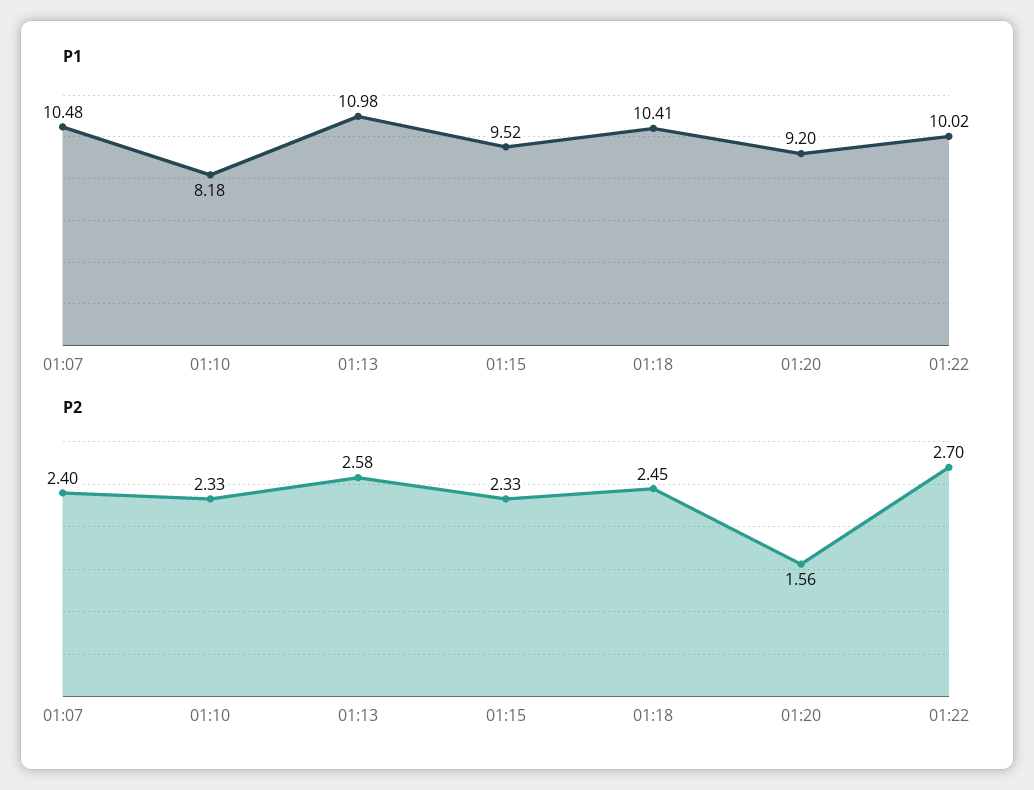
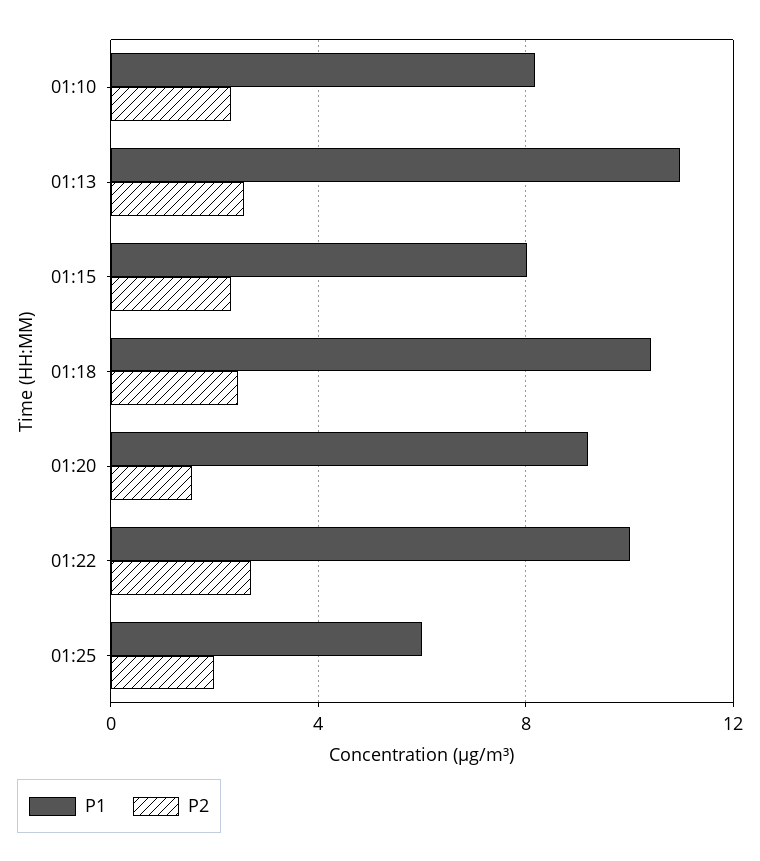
P1, 01:07: 10.48 -> none
P1, 01:15: 9.52 -> 8
P2, 01:07: 2.4 -> none
P1, 01:25: none -> 6
P2, 01:25: none -> 2

